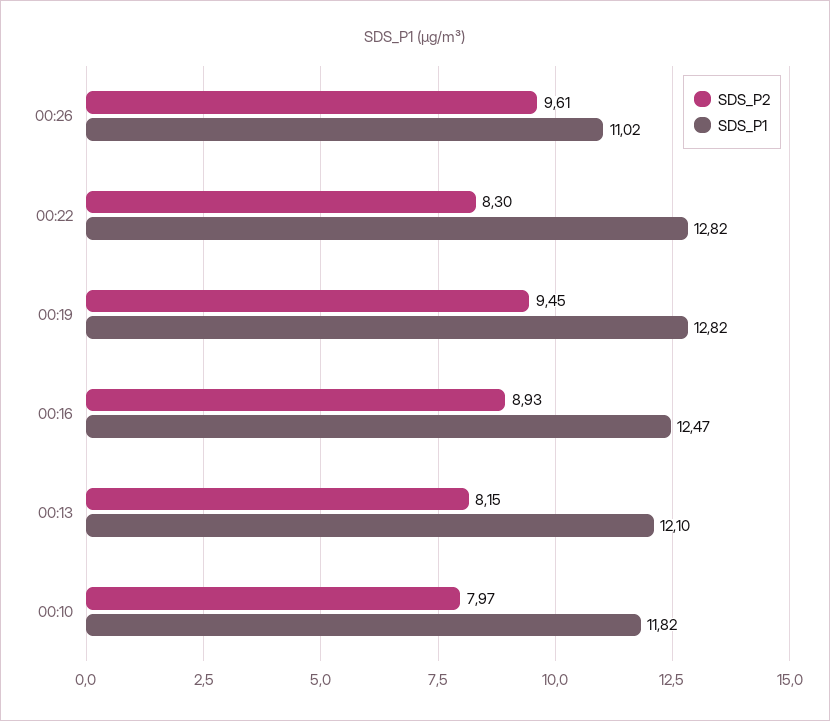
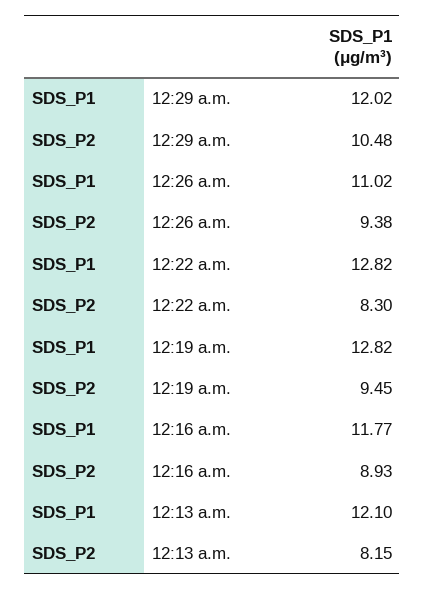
SDS_P2, 00:26: 9.61 -> 9.38
SDS_P1, 00:16: 12.47 -> 11.77
SDS_P2, 00:10: 7.97 -> none
SDS_P1, 00:10: 11.82 -> none
SDS_P1, 12:29 a.m.: none -> 12.02
SDS_P2, 12:29 a.m.: none -> 10.48

